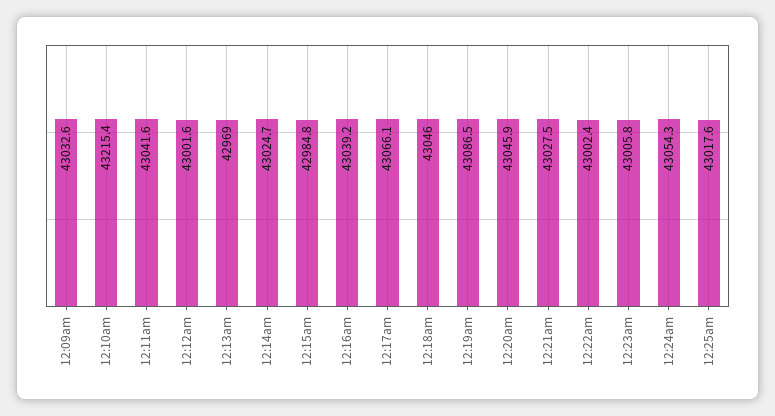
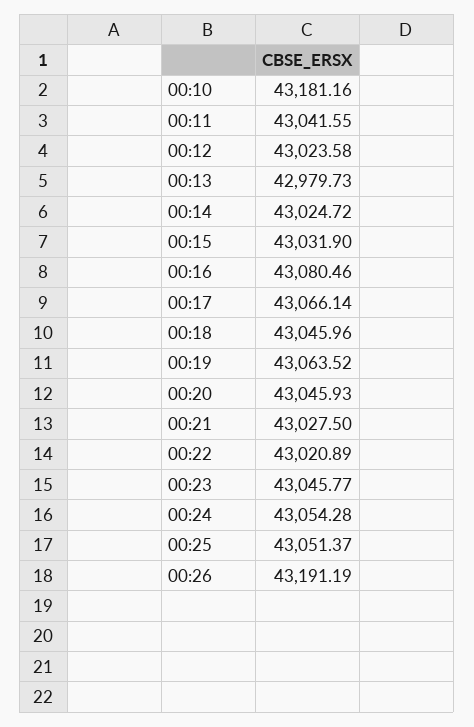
12:09am: 43032.6 -> none
12:10am: 43215.4 -> 43181.16
12:12am: 43001.6 -> 43023.58
12:13am: 42969 -> 42979.73
12:15am: 42984.8 -> 43031.9
12:16am: 43039.2 -> 43080.46
12:19am: 43086.5 -> 43063.52
12:22am: 43002.4 -> 43020.89
12:23am: 43005.8 -> 43045.77
12:25am: 43017.6 -> 43051.37
00:26: none -> 43191.19

